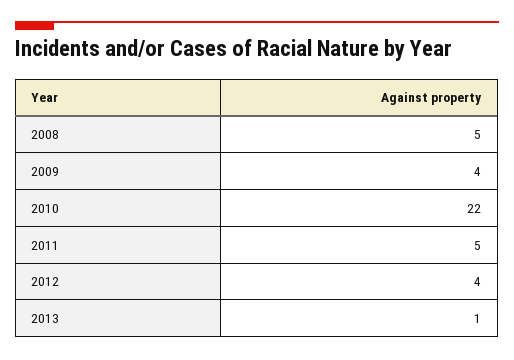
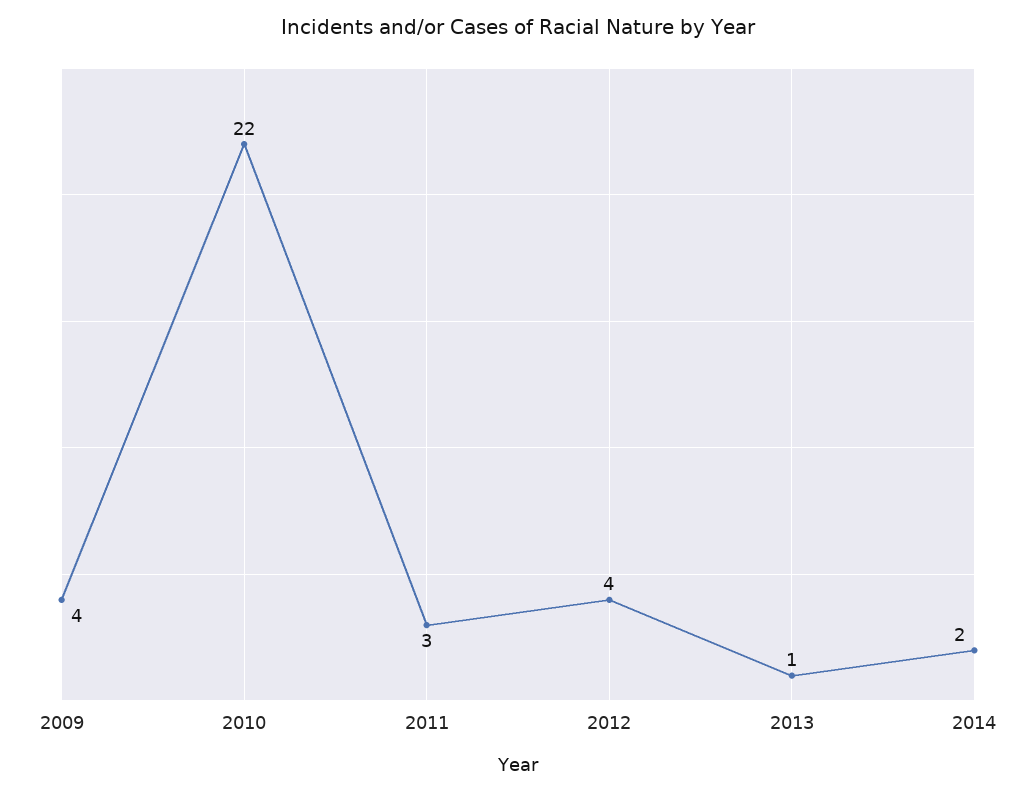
2008: 5 -> none
2011: 5 -> 3
2014: none -> 2

